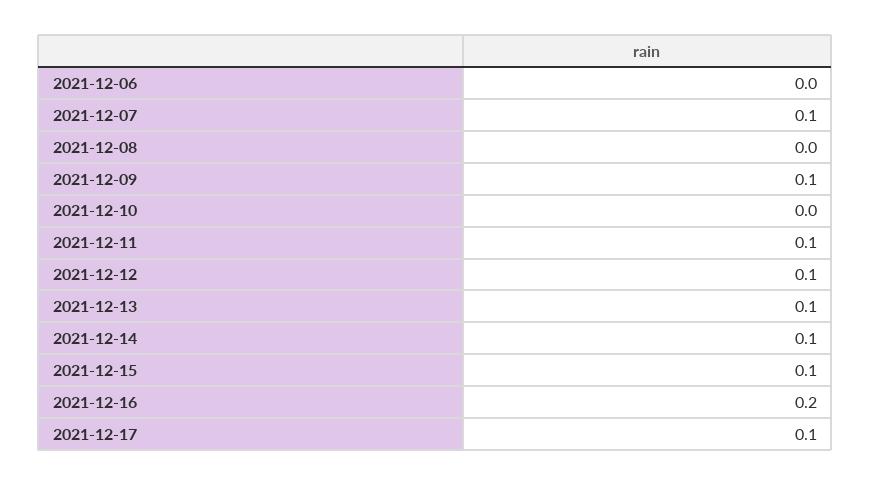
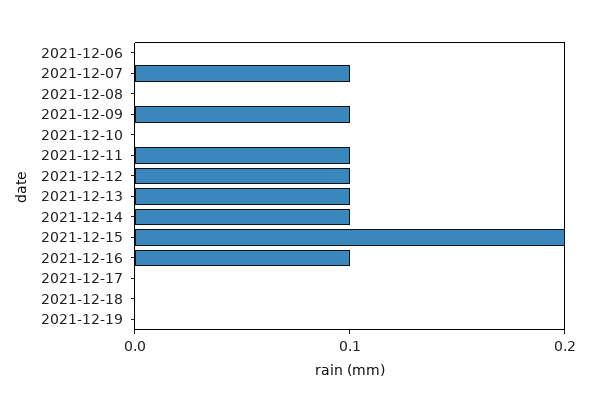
2021-12-15: 0.1 -> 0.2
2021-12-16: 0.2 -> 0.1
2021-12-17: 0.1 -> 0
2021-12-18: none -> 0
2021-12-19: none -> 0

